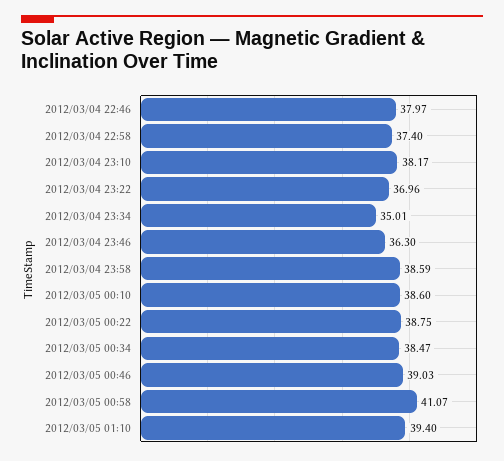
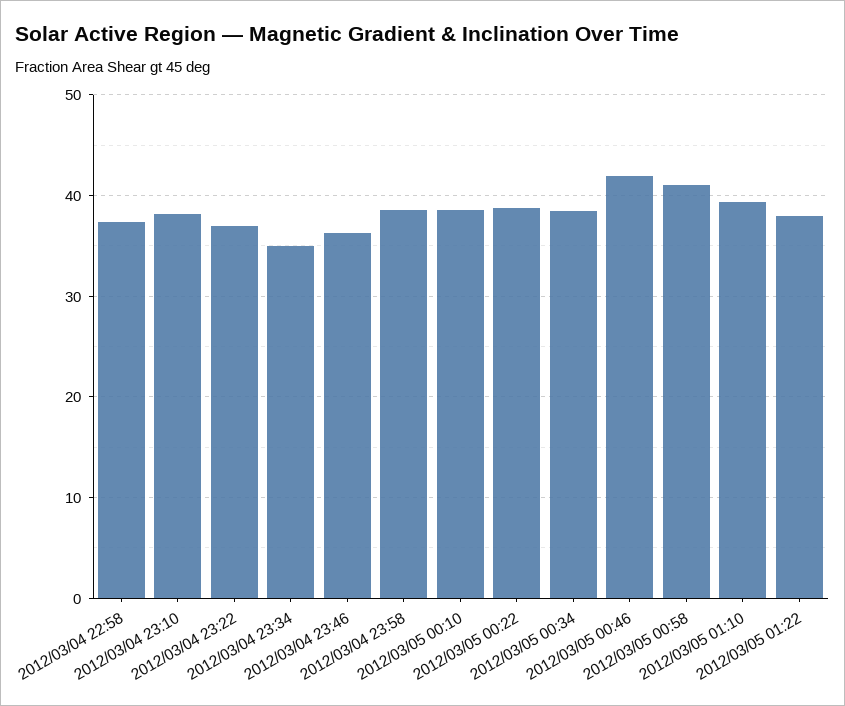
2012/03/04 22:46: 37.97 -> none
2012/03/05 00:46: 39.03 -> 42
2012/03/05 01:22: none -> 38

